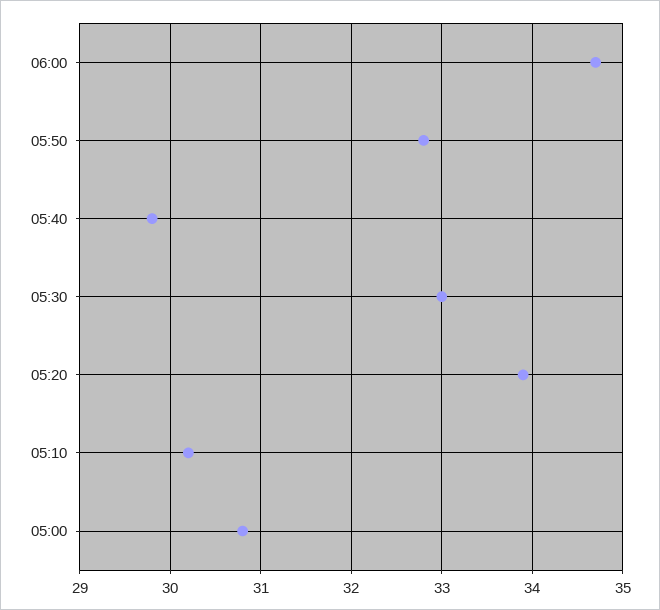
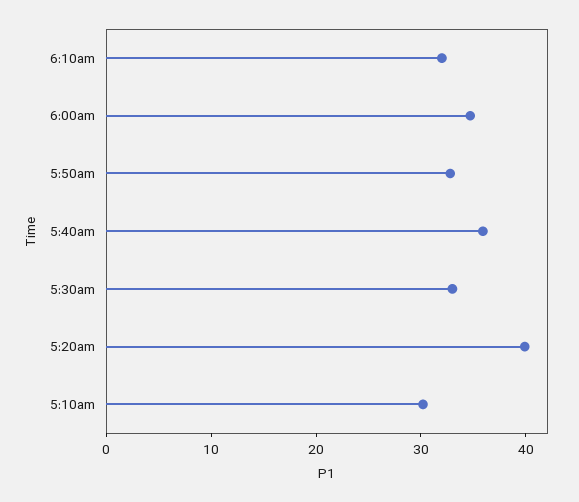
05:40: 29.8 -> 36
05:20: 33.9 -> 40
05:00: 30.8 -> none
6:10am: none -> 32

